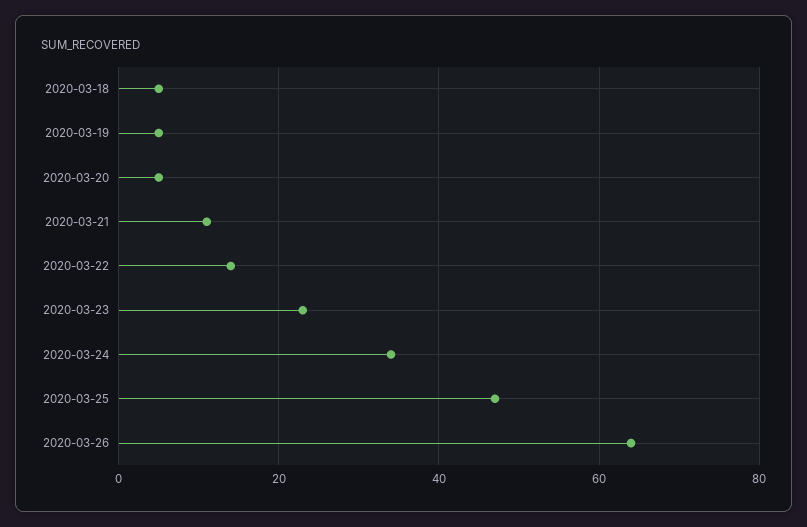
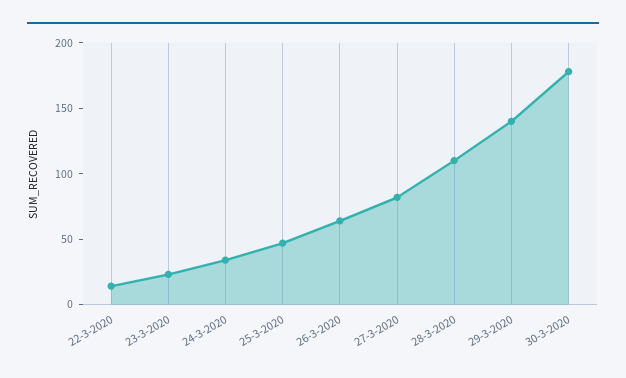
2020-03-18: 5 -> none
2020-03-19: 5 -> none
2020-03-20: 5 -> none
2020-03-21: 10 -> none
27-3-2020: none -> 80
28-3-2020: none -> 110
29-3-2020: none -> 140
30-3-2020: none -> 180

